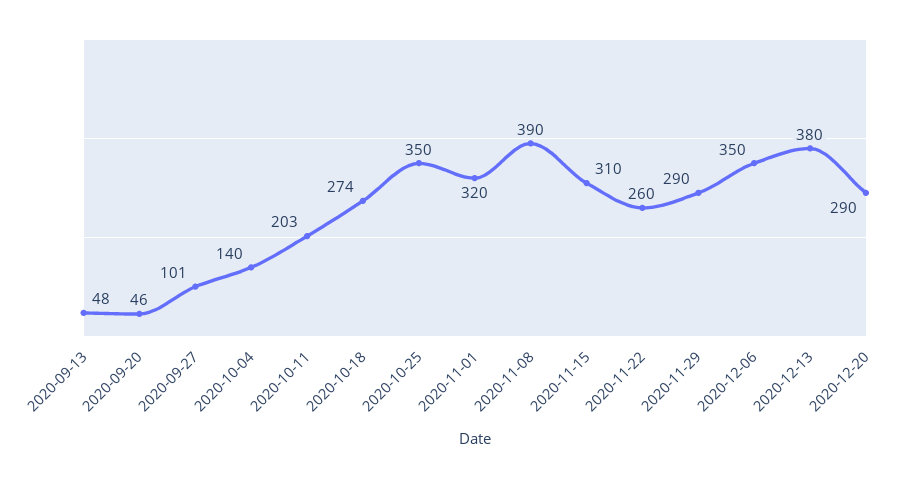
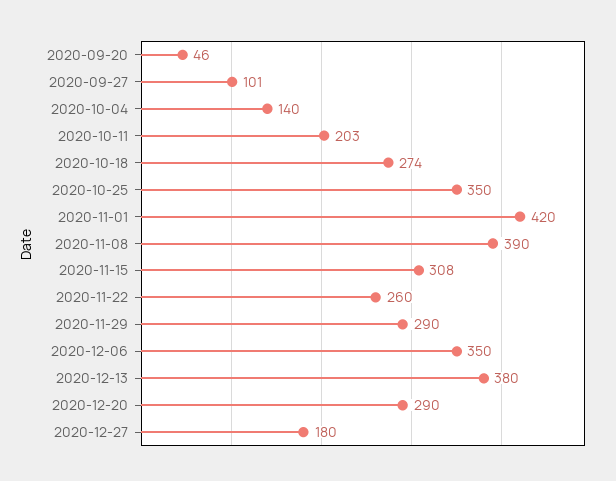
2020-09-13: 48 -> none
2020-11-01: 320 -> 420
2020-11-15: 310 -> 308
2020-12-27: none -> 180

